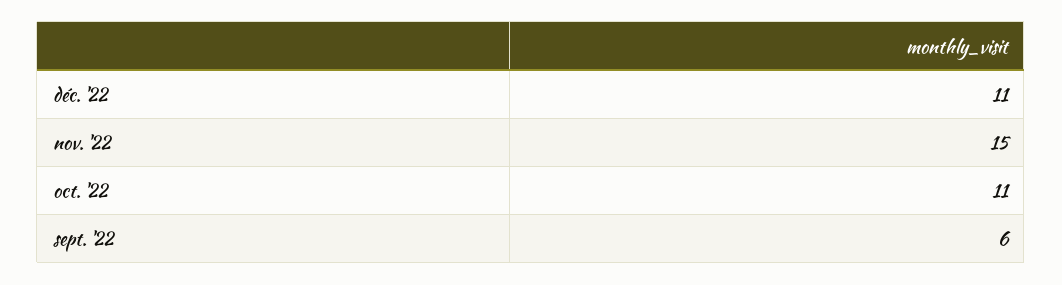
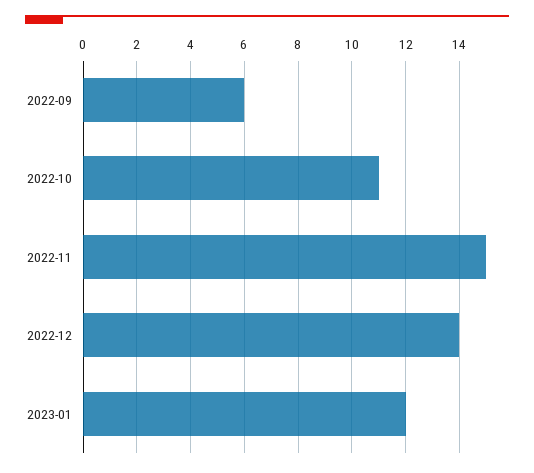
déc. '22: 11 -> 14
2023-01: none -> 12

